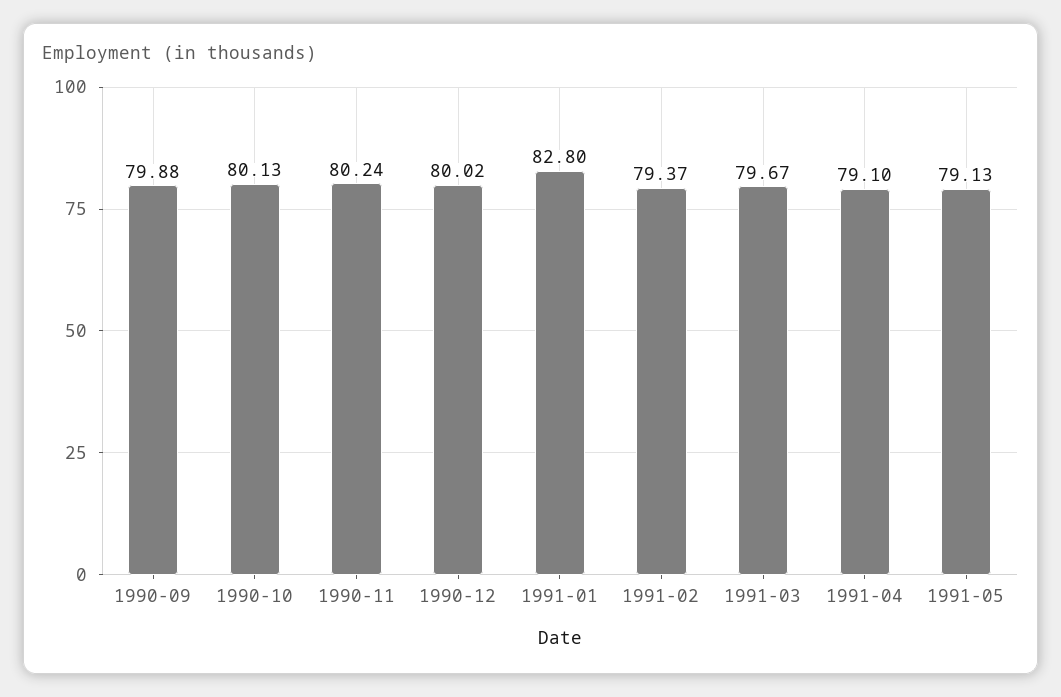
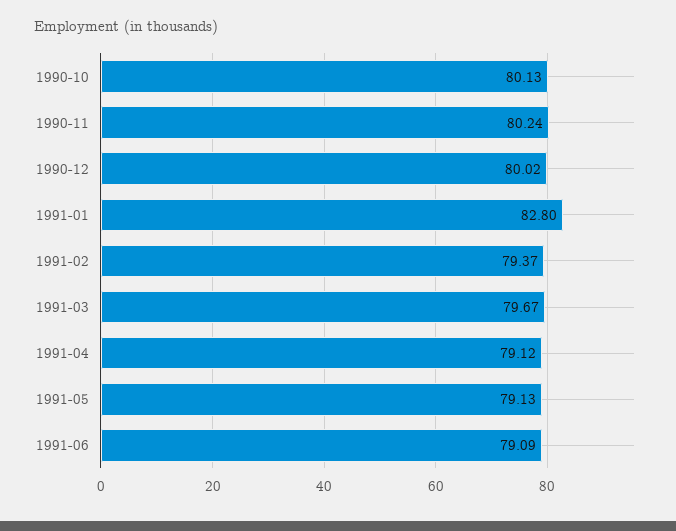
1990-09: 79.88 -> none
1991-04: 79.1 -> 79.12
1991-06: none -> 79.09

